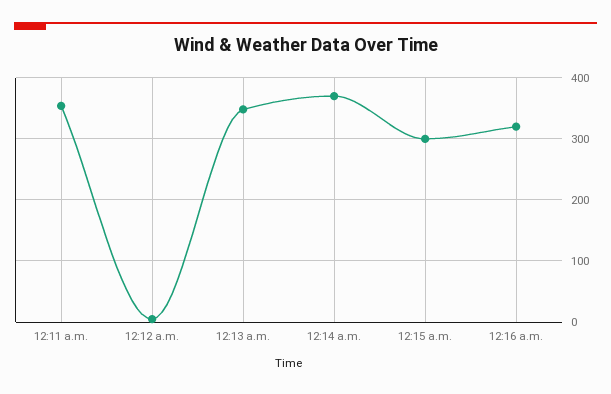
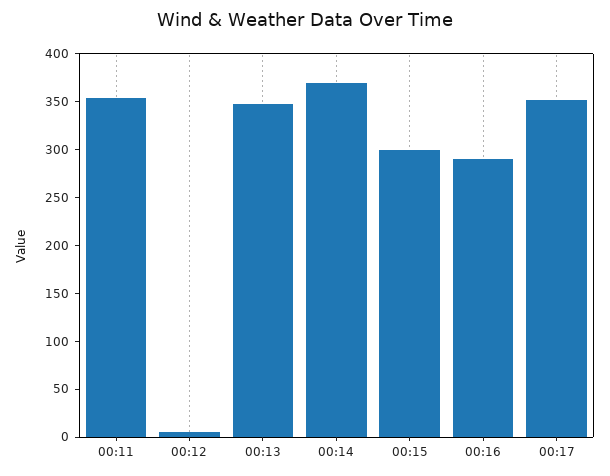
12:16 a.m.: 320 -> 290
00:17: none -> 350

